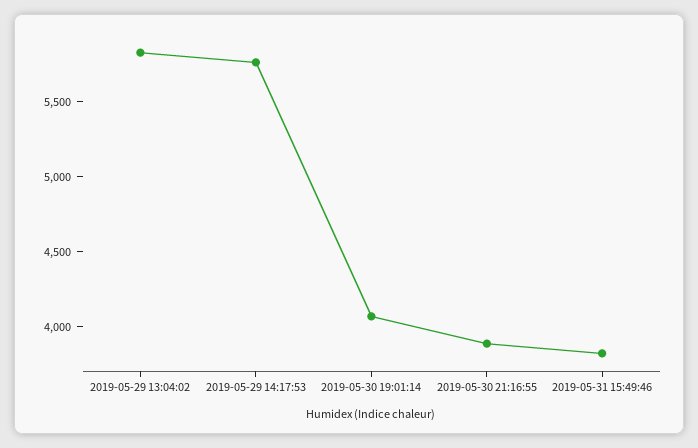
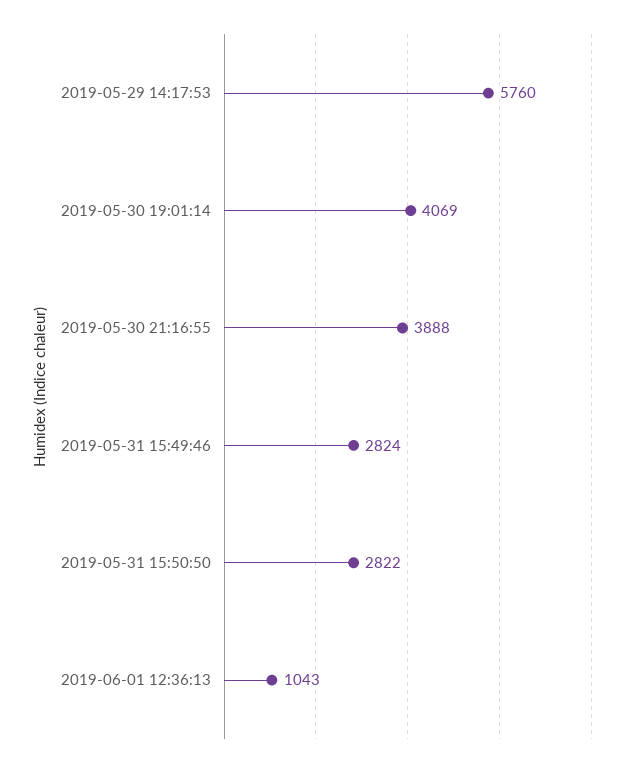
2019-05-29 13:04:02: 5800 -> none
2019-05-31 15:49:46: 3800 -> 2824
2019-05-31 15:50:50: none -> 2822
2019-06-01 12:36:13: none -> 1043

